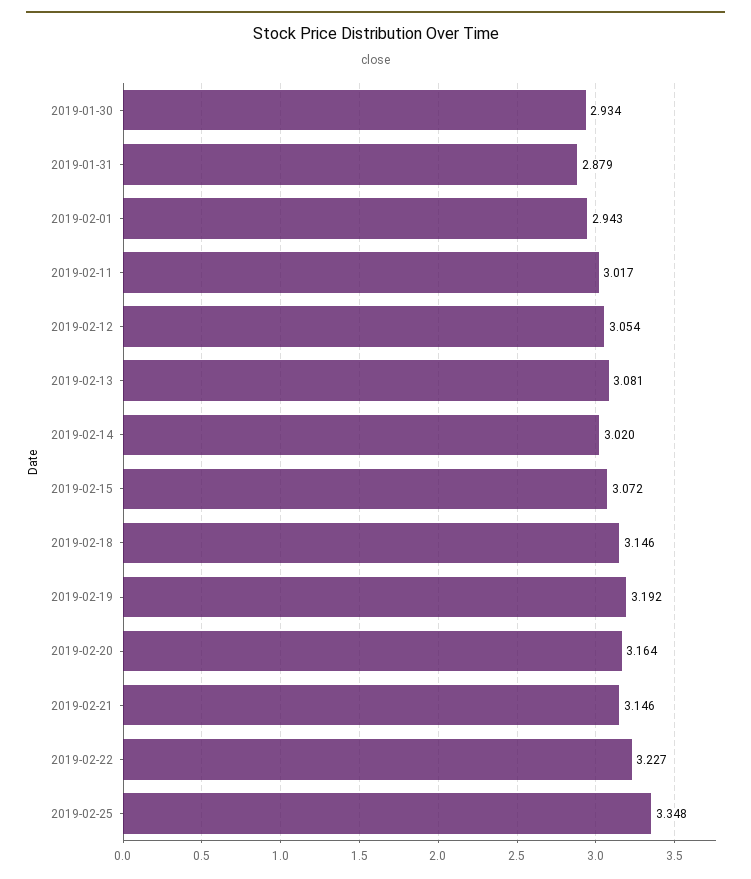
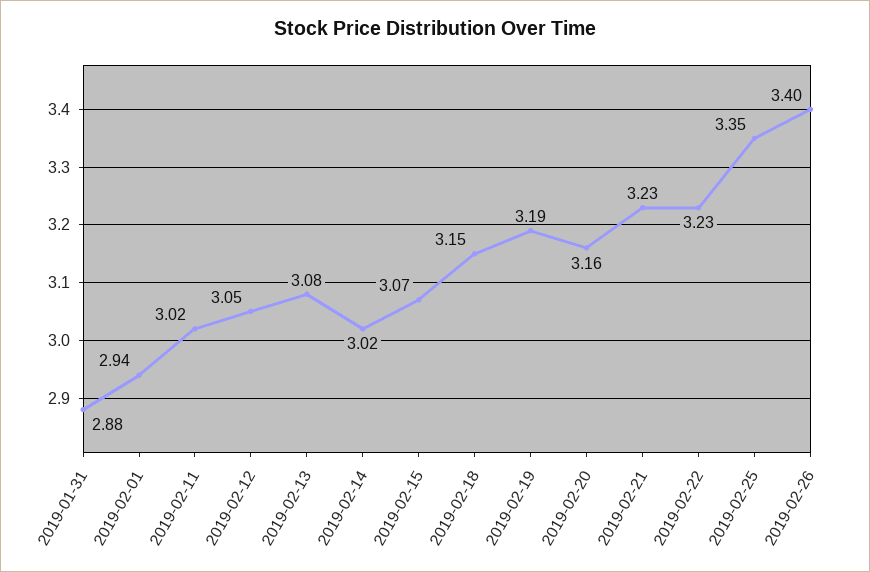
2019-01-30: 2.934 -> none
2019-02-21: 3.146 -> 3.23
2019-02-26: none -> 3.4

